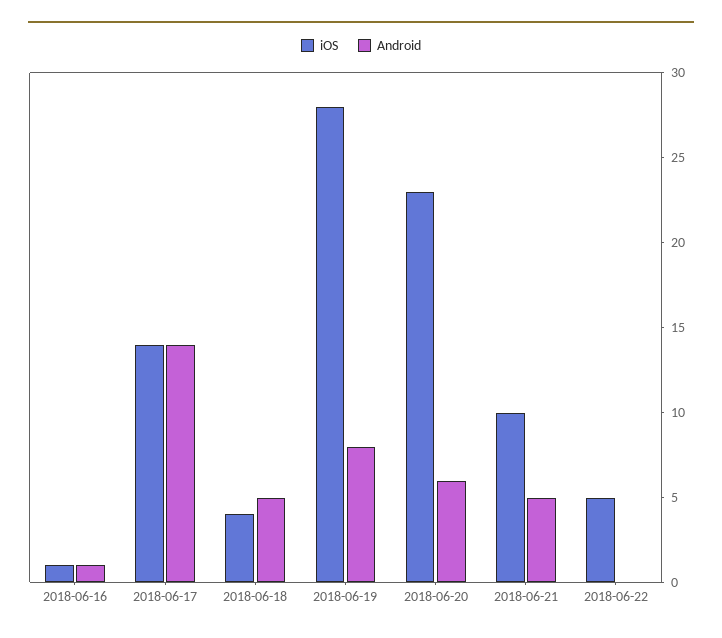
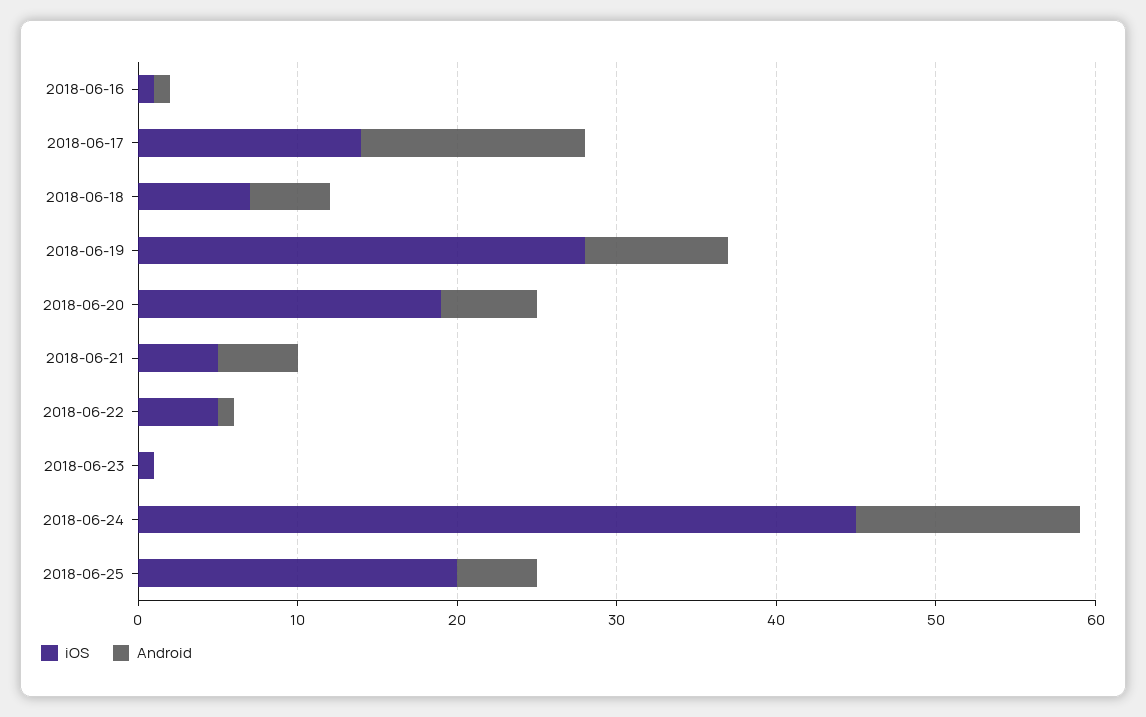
iOS, 2018-06-18: 4 -> 7
Android, 2018-06-19: 8 -> 9
iOS, 2018-06-20: 23 -> 19
iOS, 2018-06-21: 10 -> 5
Android, 2018-06-22: 0 -> 1
iOS, 2018-06-23: none -> 1
Android, 2018-06-23: none -> 0
iOS, 2018-06-24: none -> 45
Android, 2018-06-24: none -> 14
iOS, 2018-06-25: none -> 20
Android, 2018-06-25: none -> 5

